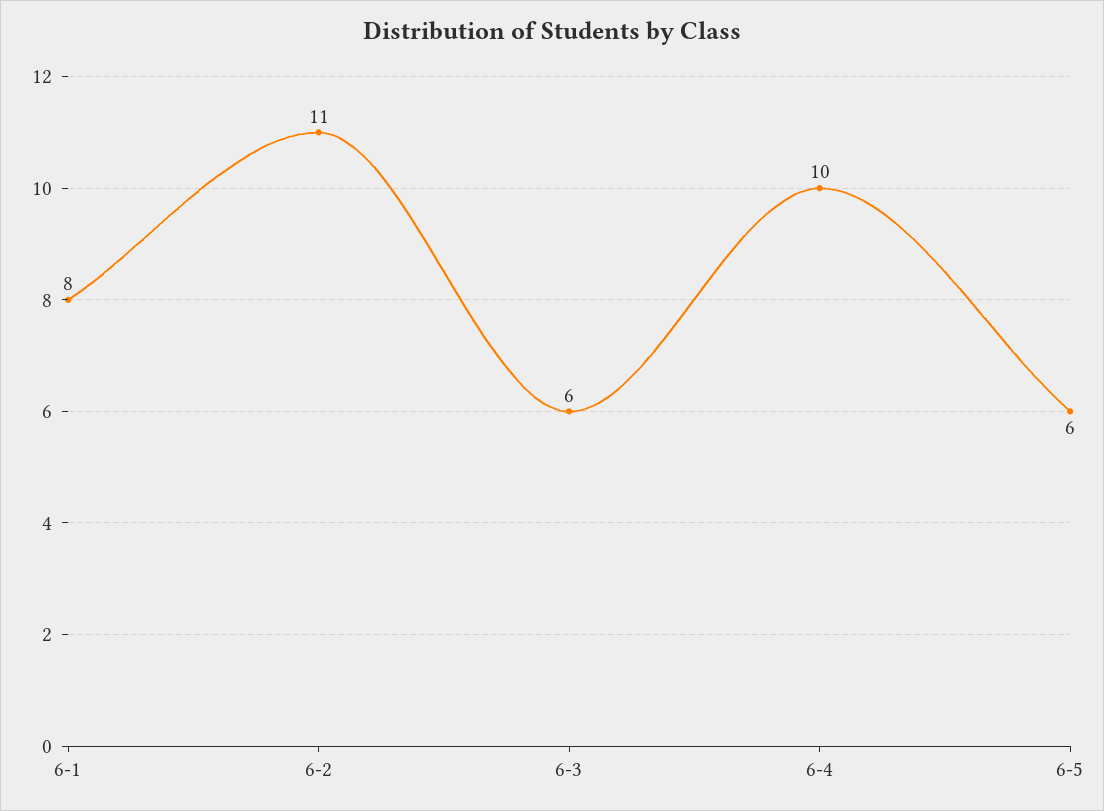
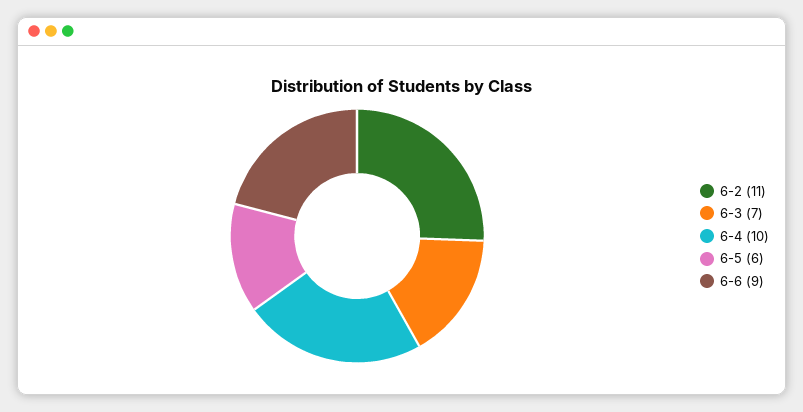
6-1: 8 -> none
6-3: 6 -> 7
6-6: none -> 9

